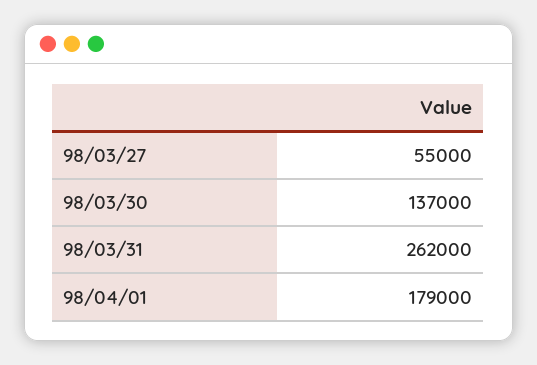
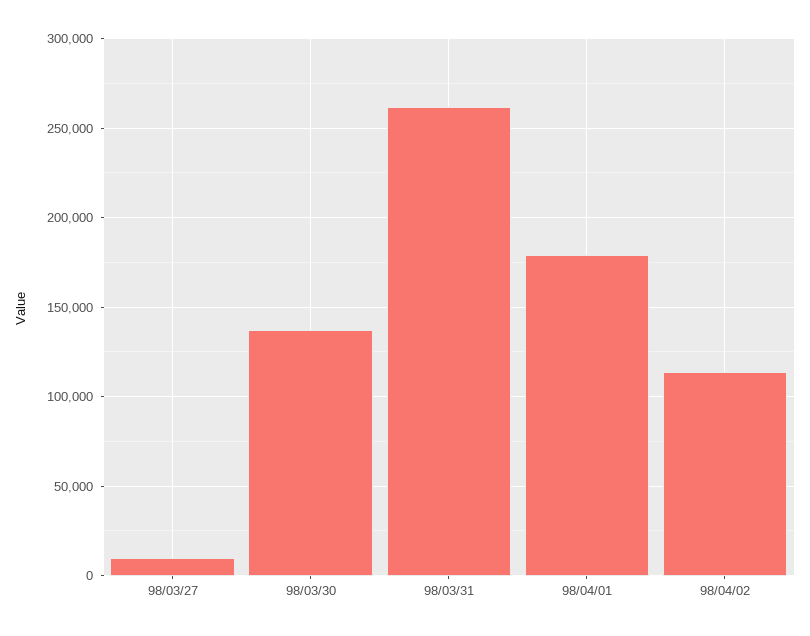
98/03/27: 55000 -> 10000
98/04/02: none -> 115000

